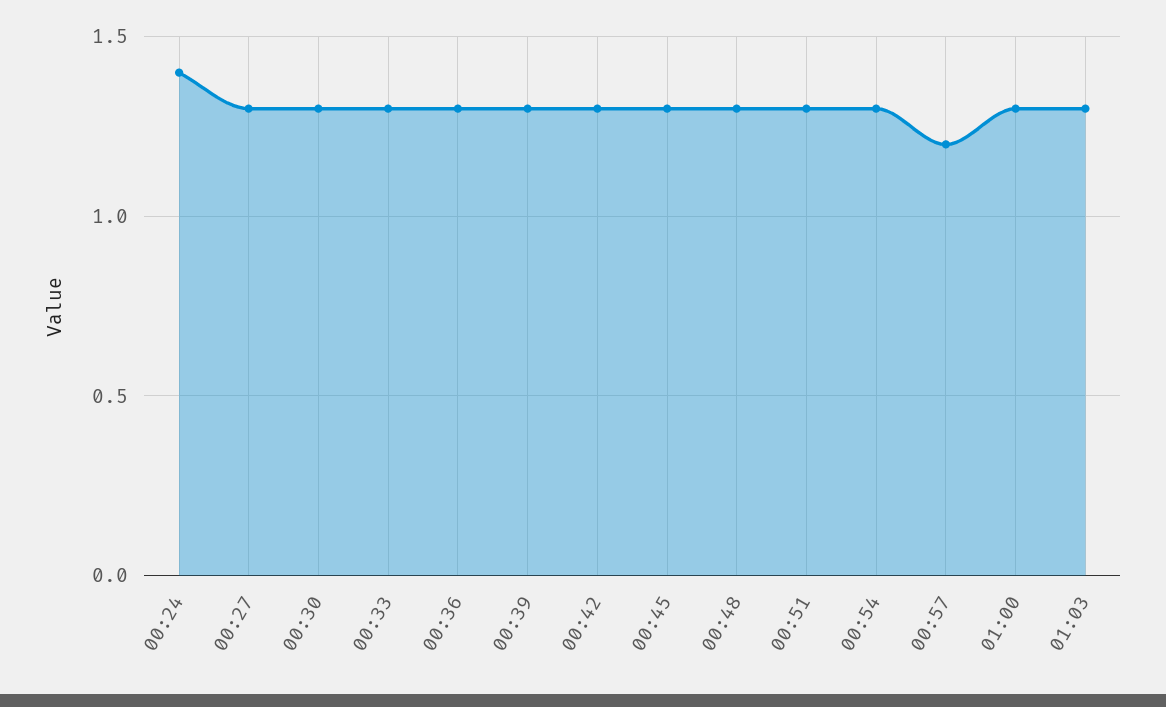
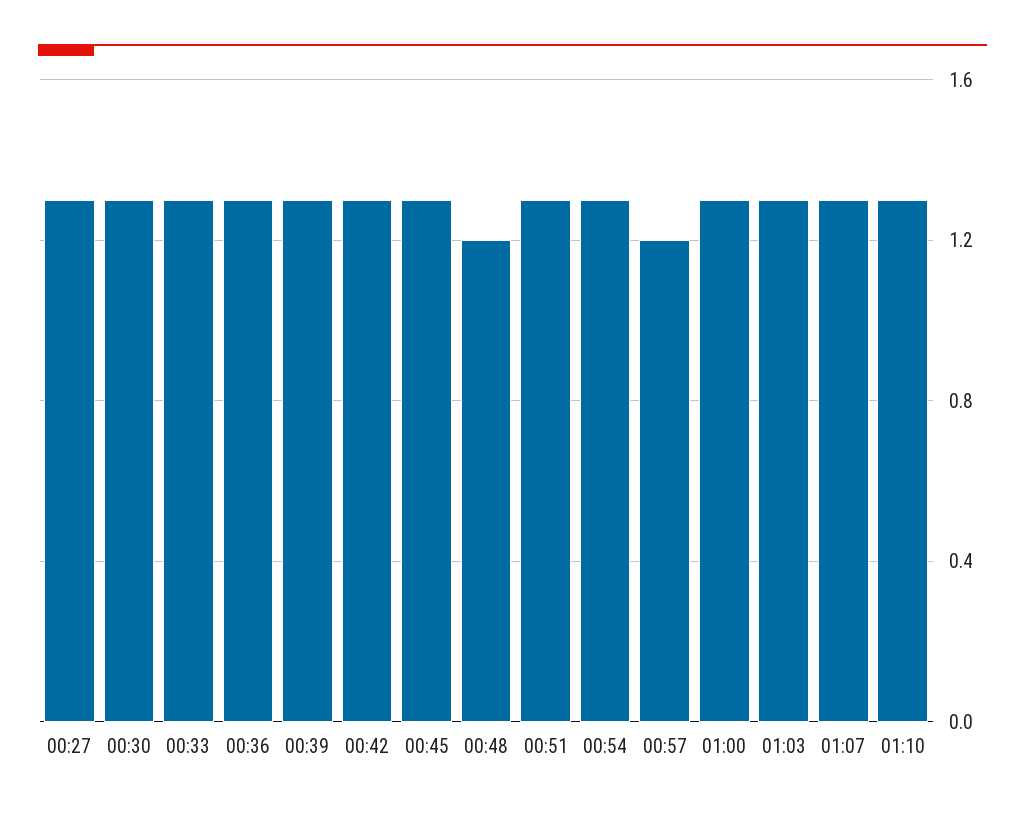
00:24: 1.4 -> none
00:48: 1.3 -> 1.2
01:07: none -> 1.3
01:10: none -> 1.3

